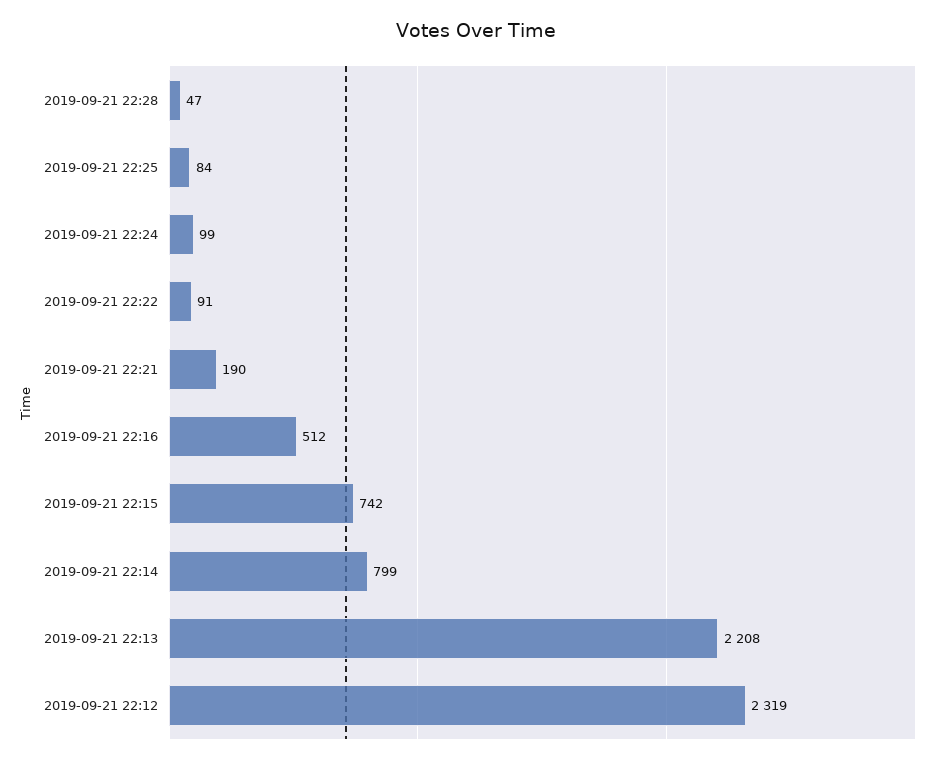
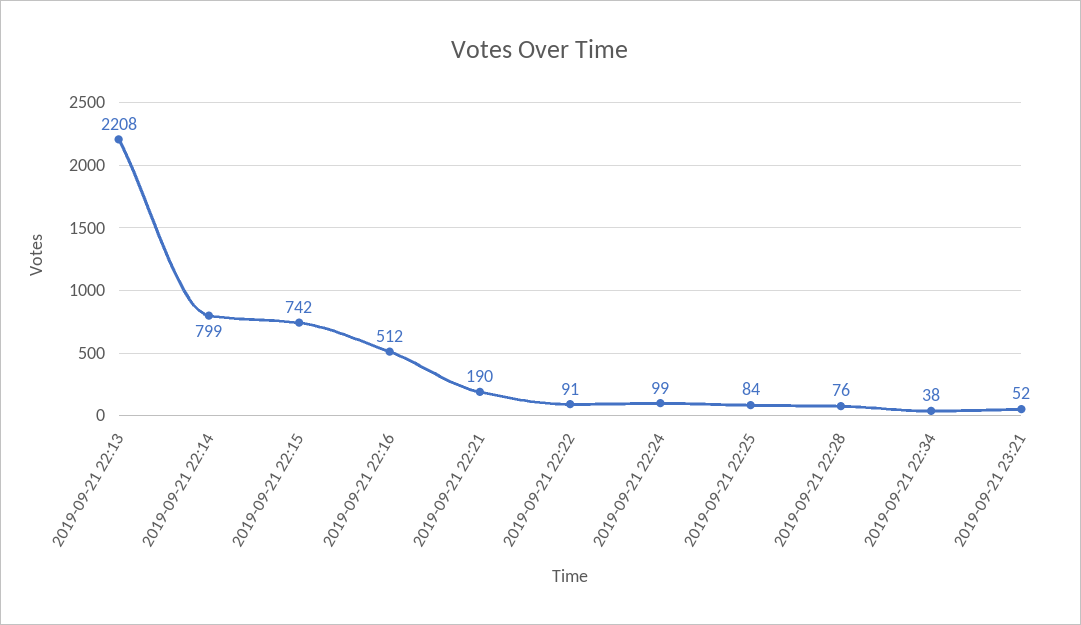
2019-09-21 22:28: 47 -> 76
2019-09-21 22:12: 2319 -> none
2019-09-21 22:34: none -> 38
2019-09-21 23:21: none -> 52

